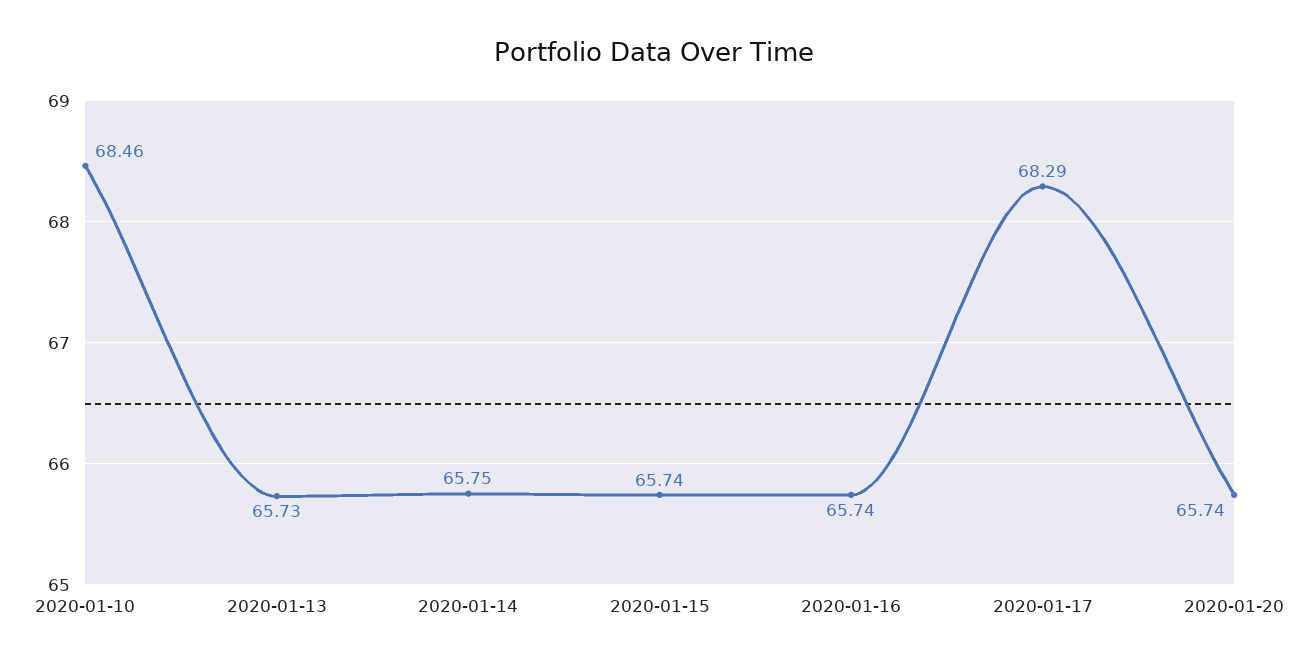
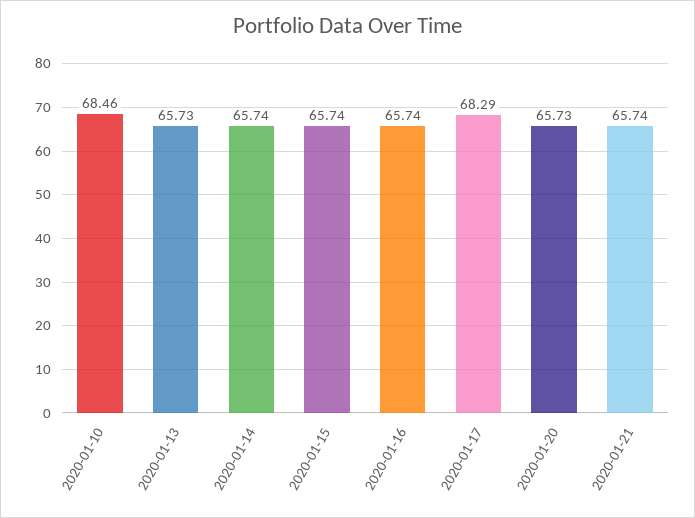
2020-01-14: 65.75 -> 65.74
2020-01-20: 65.74 -> 65.73
2020-01-21: none -> 65.74

